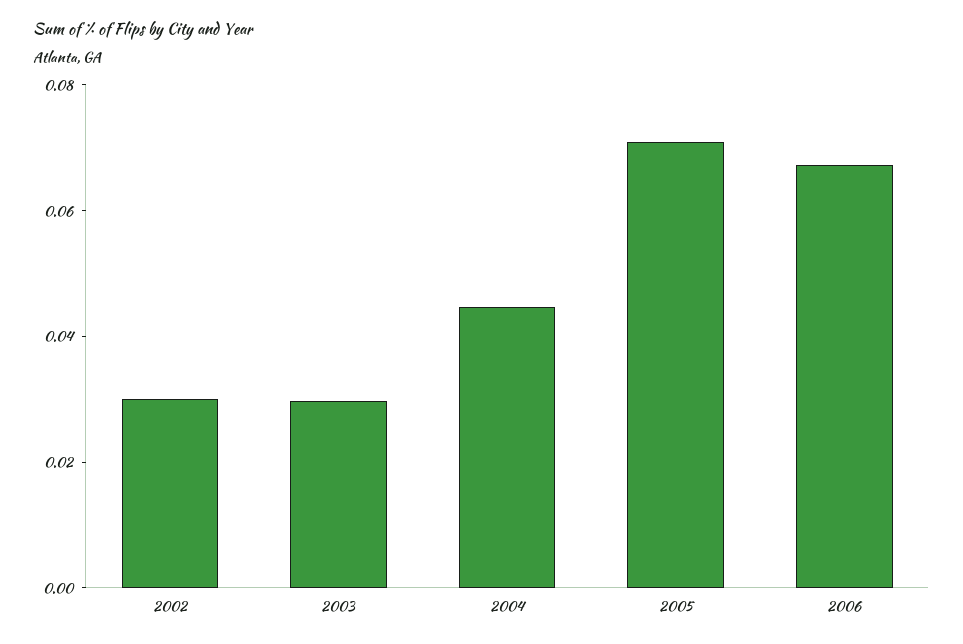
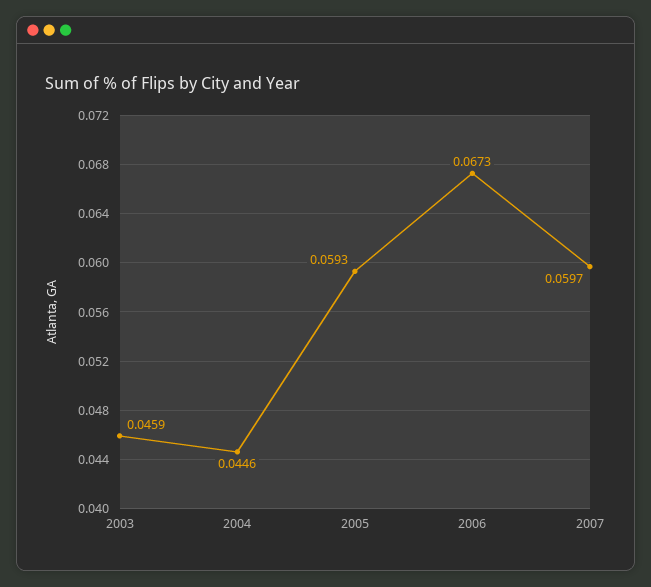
2002: 0.03 -> none
2003: 0.03 -> 0.0459
2005: 0.07 -> 0.0593
2007: none -> 0.0597

